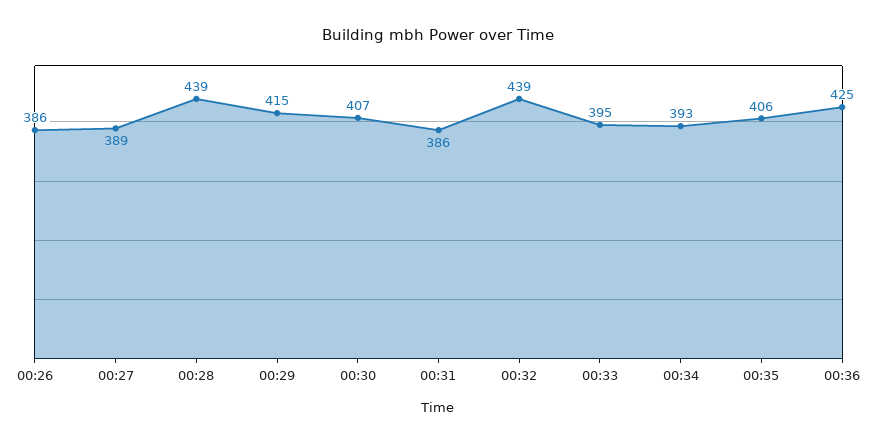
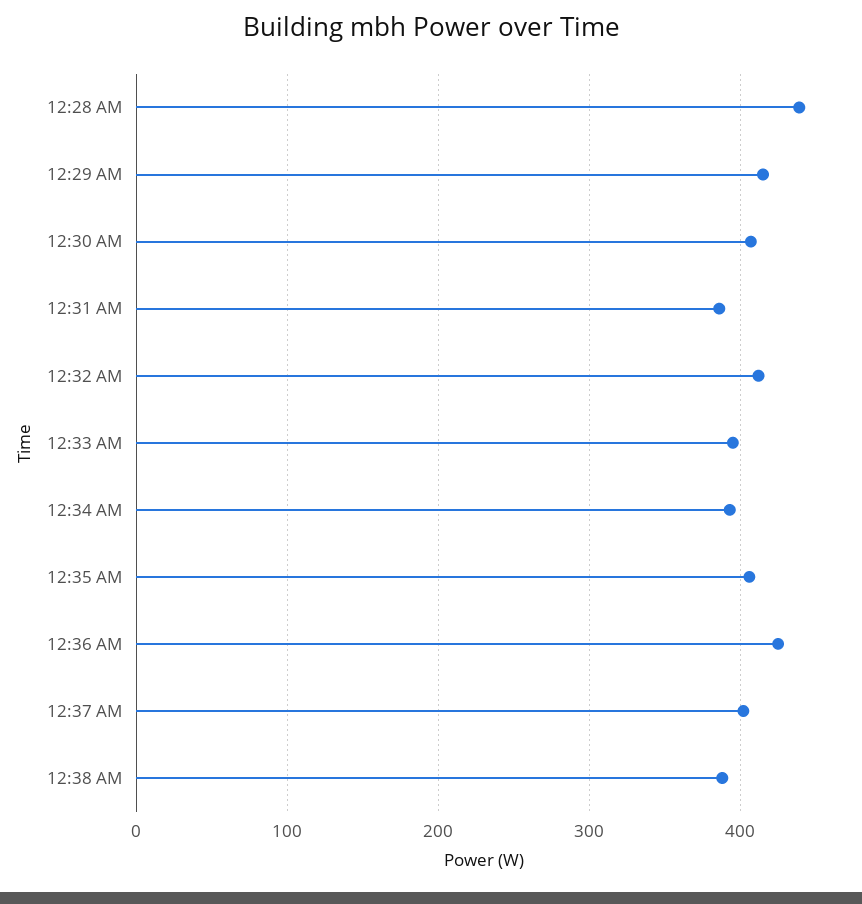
00:26: 386 -> none
00:27: 389 -> none
00:32: 439 -> 410
12:37 AM: none -> 400
12:38 AM: none -> 390

